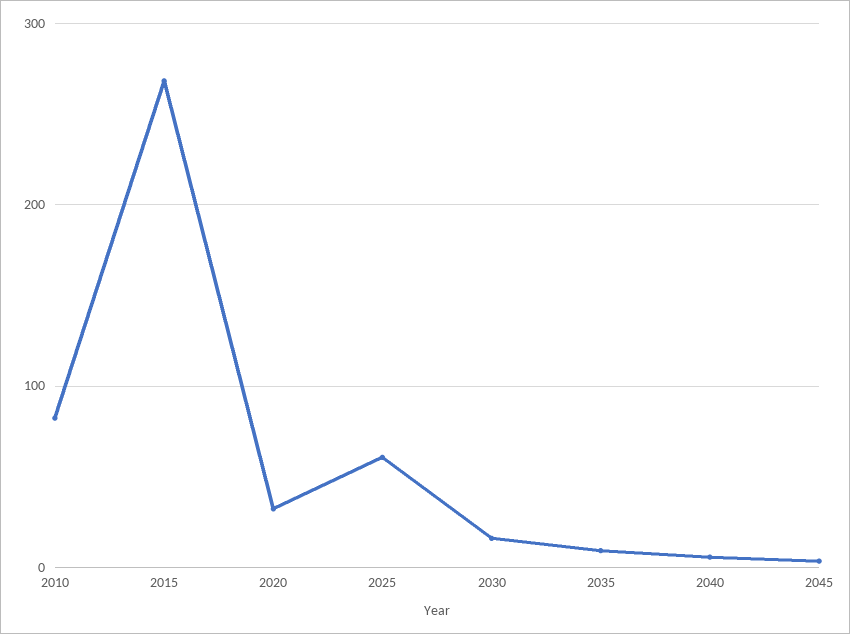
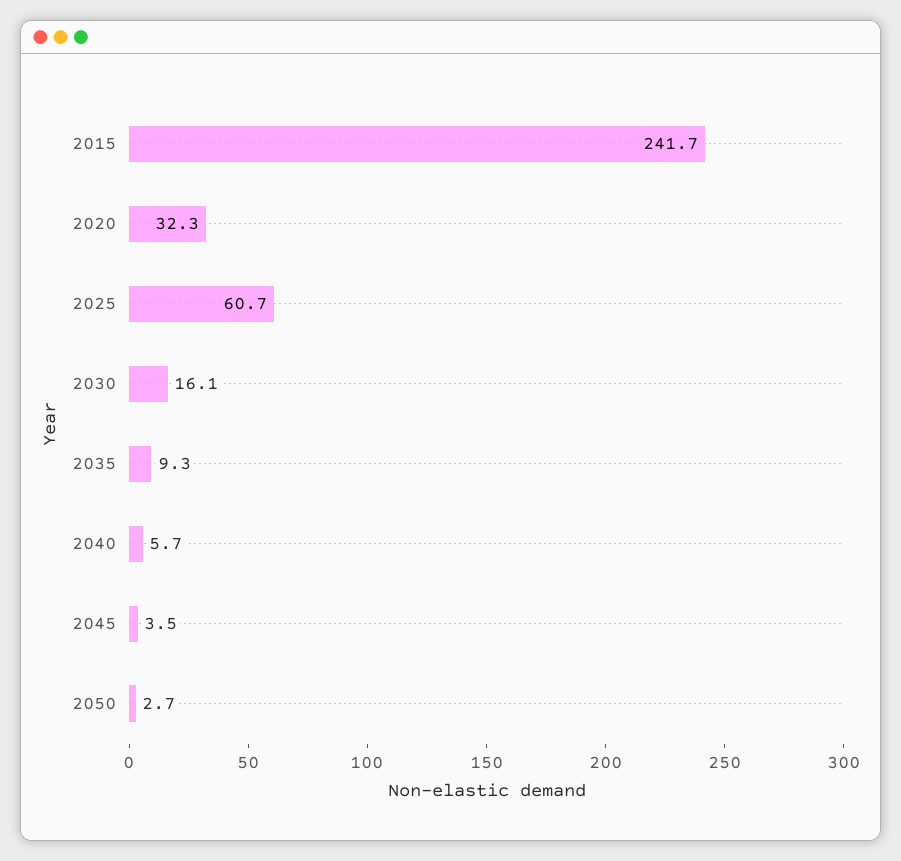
2010: 80 -> none
2015: 270 -> 241.7
2050: none -> 2.7

